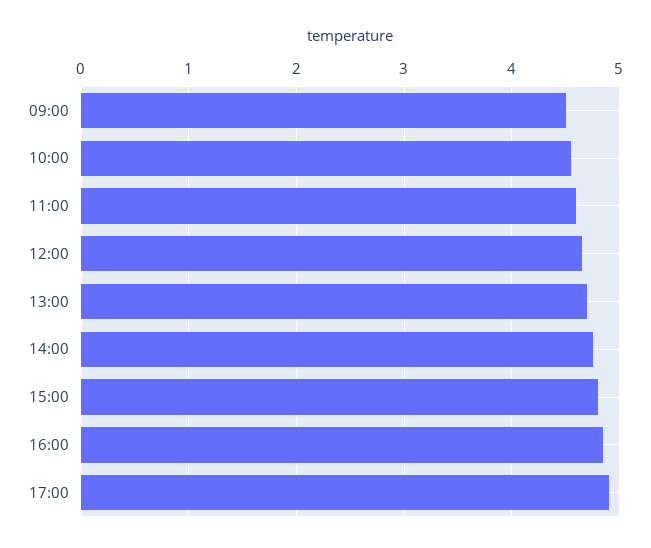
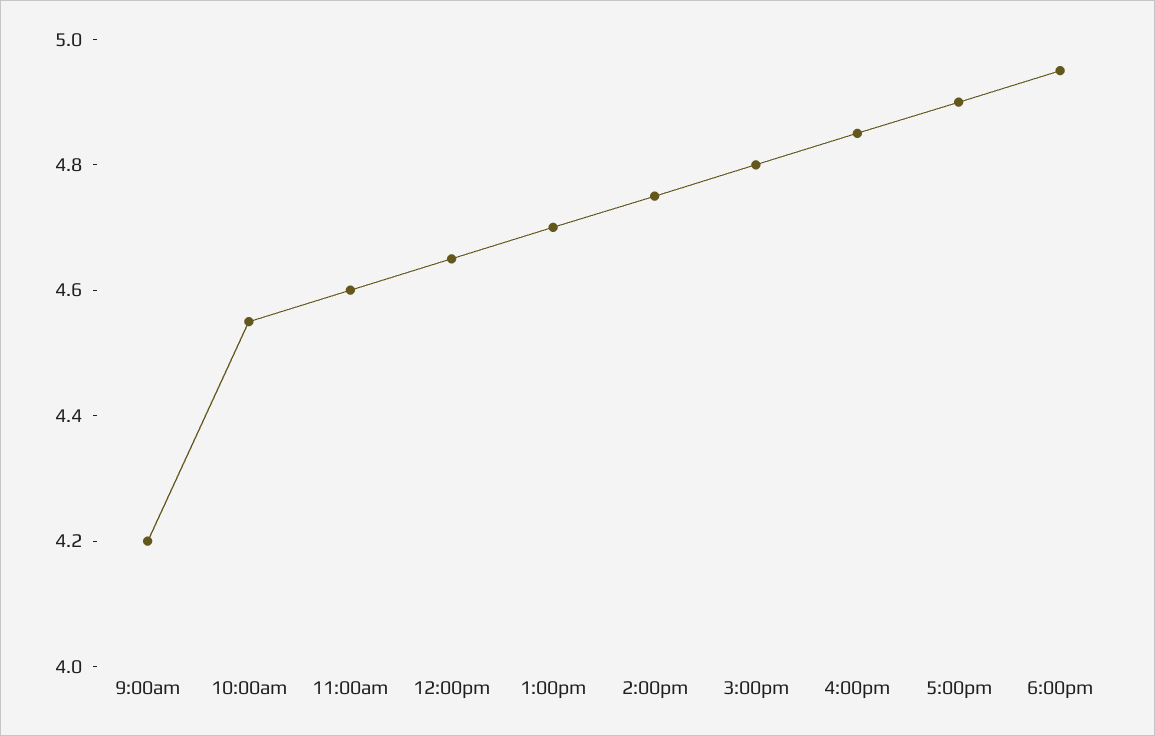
09:00: 4.5 -> 4.2
6:00pm: none -> 4.95

